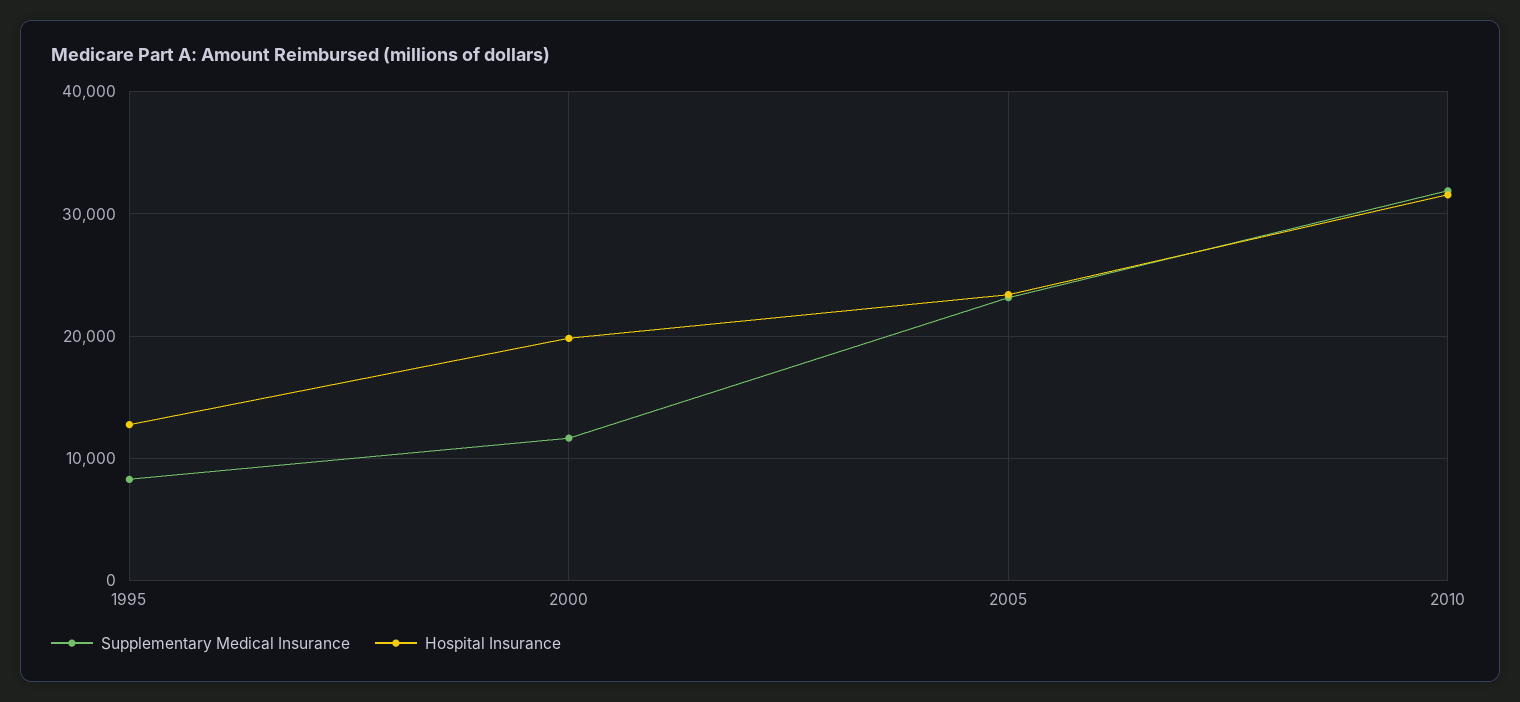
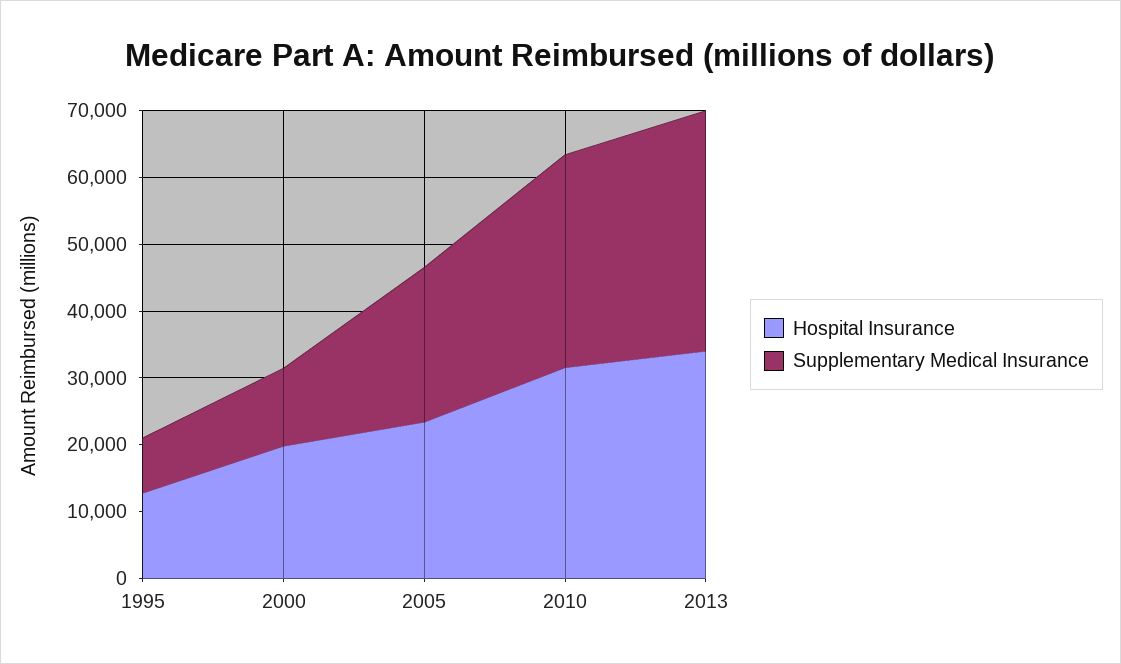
Hospital Insurance, 2013: none -> 34000
Supplementary Medical Insurance, 2013: none -> 36000

